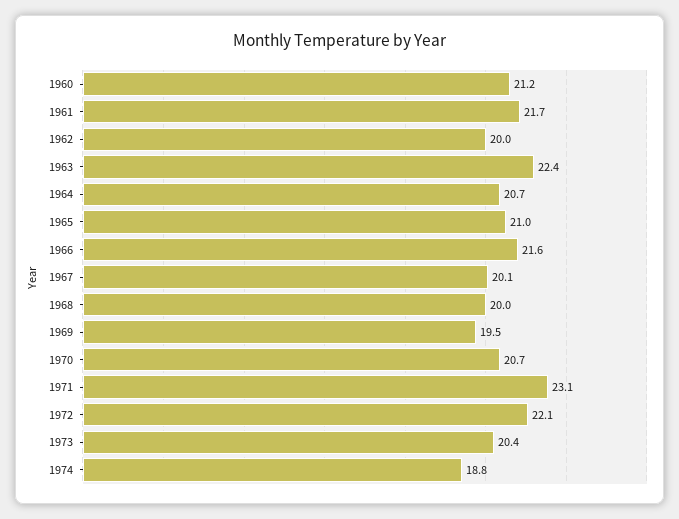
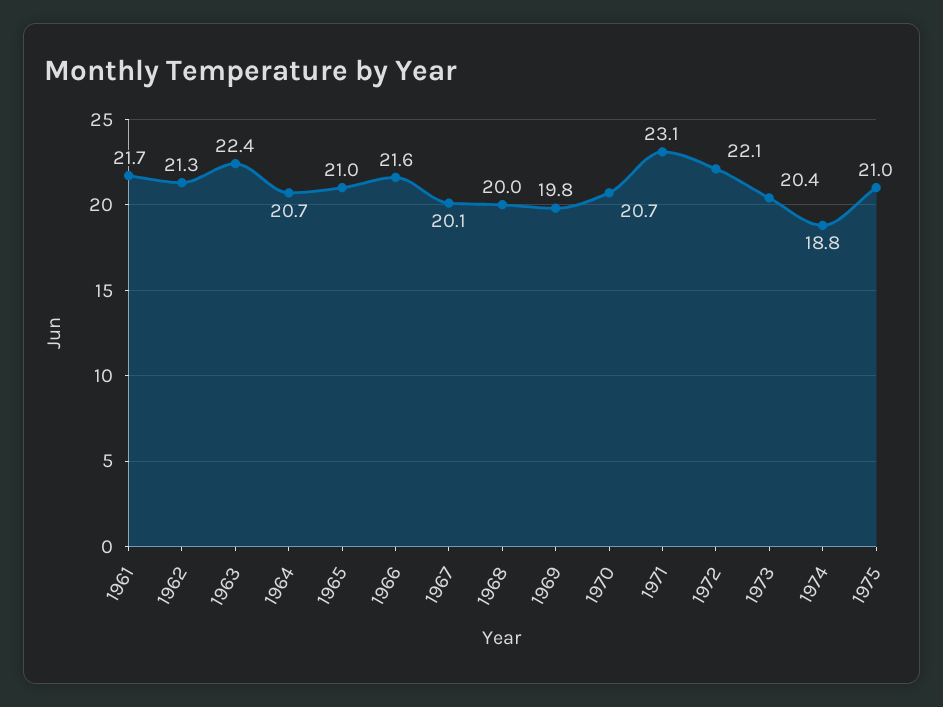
1960: 21.2 -> none
1962: 20 -> 21.3
1969: 19.5 -> 19.8
1975: none -> 21

